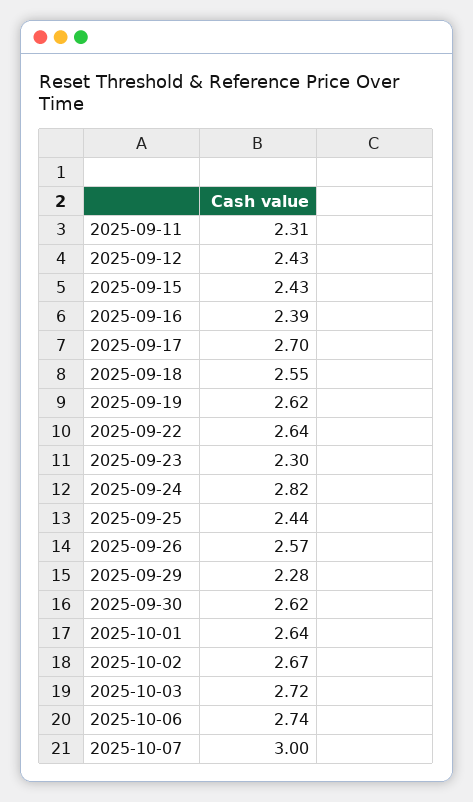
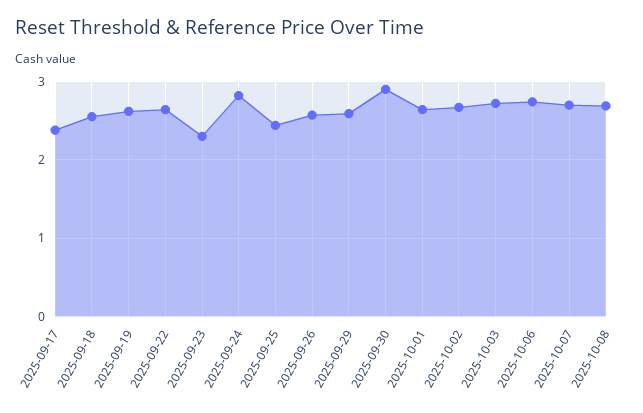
2025-09-11: 2.31 -> none
2025-09-12: 2.43 -> none
2025-09-15: 2.43 -> none
2025-09-16: 2.39 -> none
2025-09-17: 2.7 -> 2.4
2025-09-29: 2.28 -> 2.6
2025-09-30: 2.62 -> 2.9
2025-10-07: 3 -> 2.7
2025-10-08: none -> 2.7

